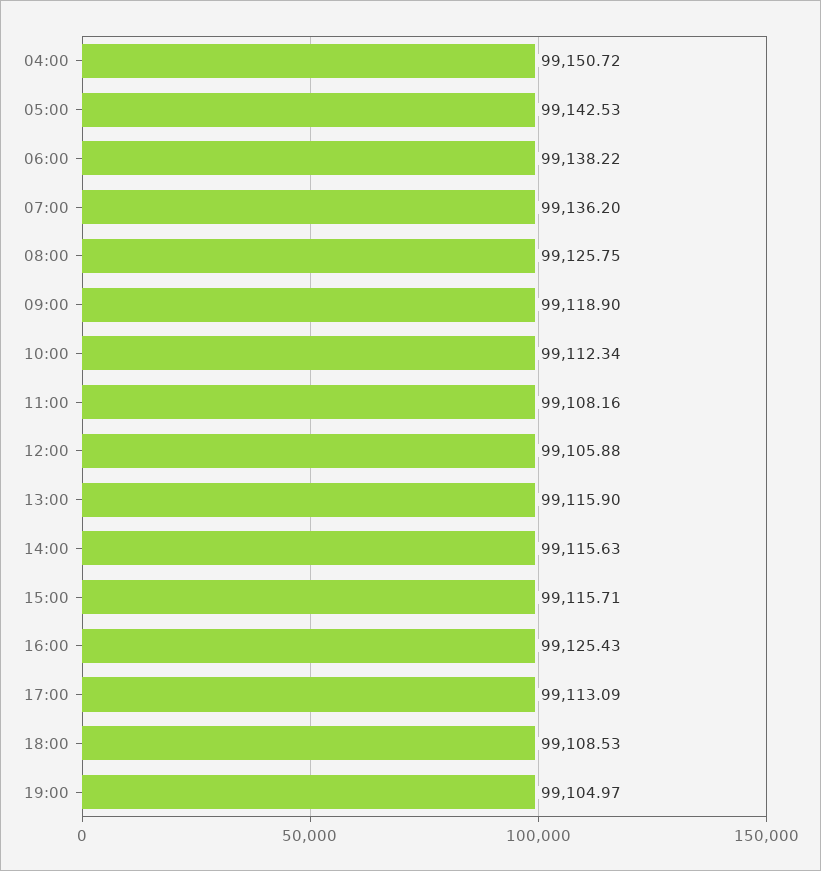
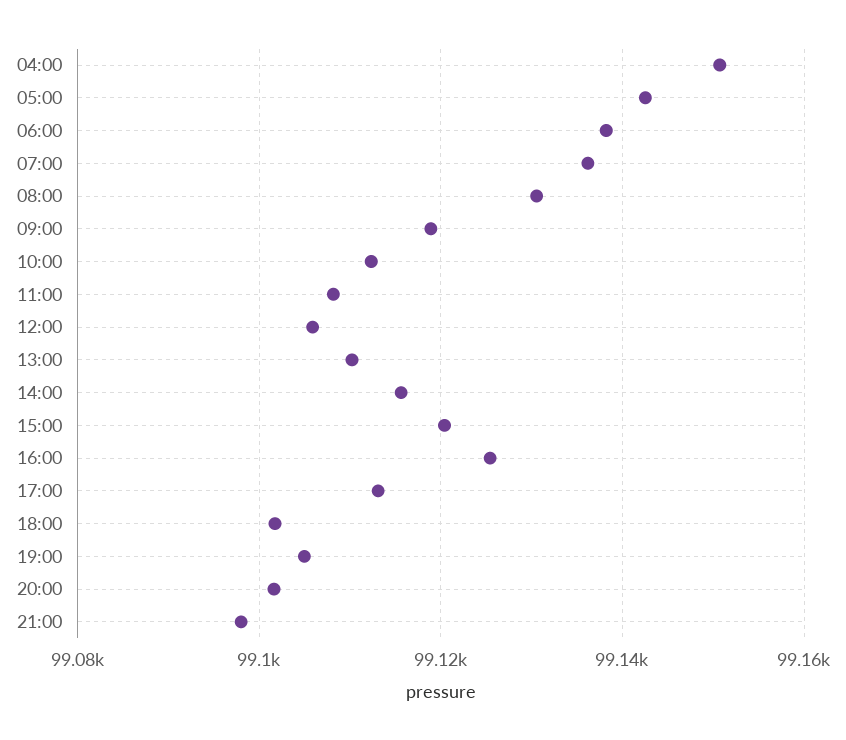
08:00: 99125.75 -> 99130
13:00: 99115.9 -> 99110
15:00: 99115.71 -> 99120
18:00: 99108.53 -> 99102
20:00: none -> 99102
21:00: none -> 99098

